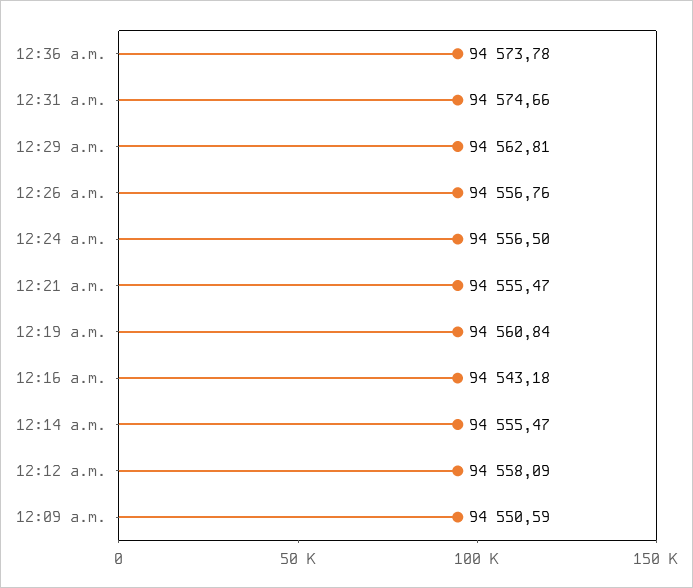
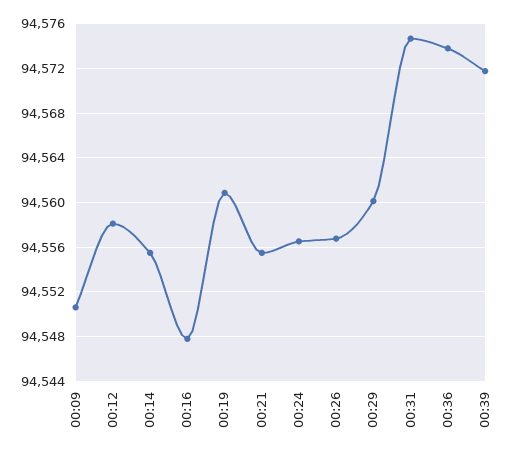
12:29 a.m.: 94562.81 -> 94560
12:16 a.m.: 94543.18 -> 94548
00:39: none -> 94572

